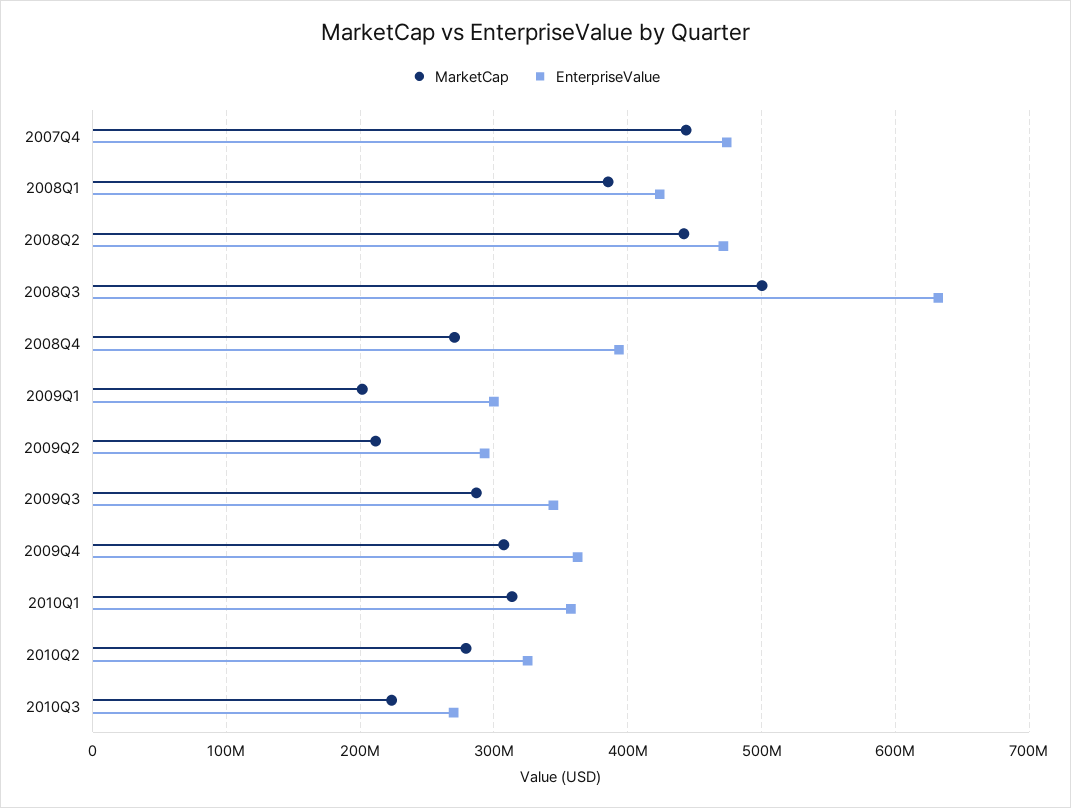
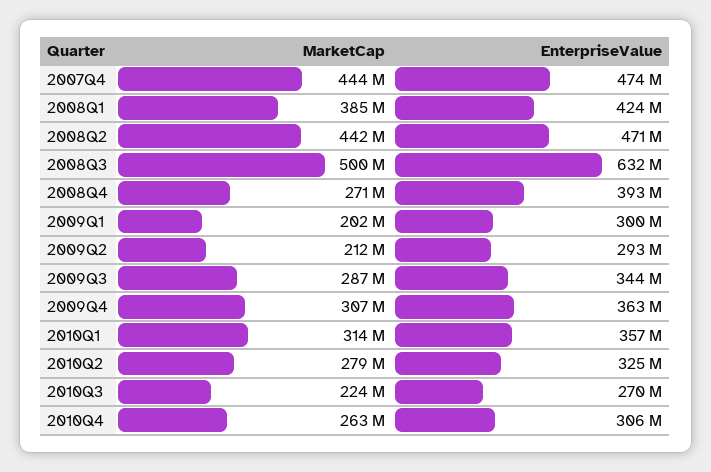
MarketCap, 2010Q4: none -> 263000000
EnterpriseValue, 2010Q4: none -> 306000000

